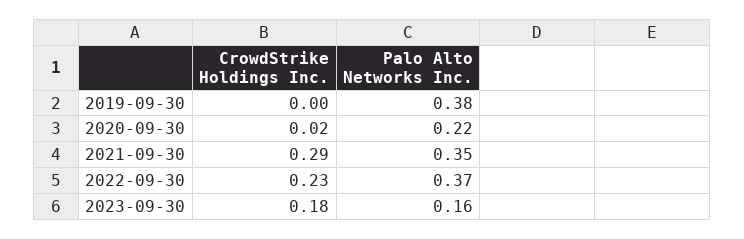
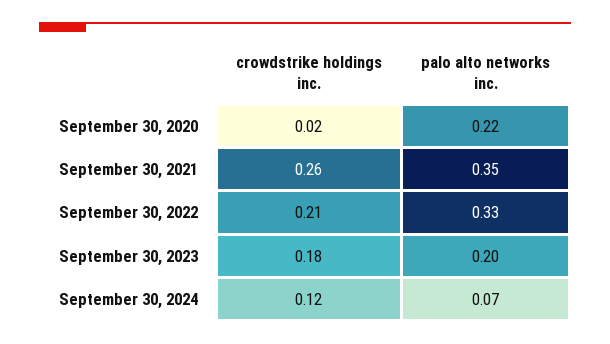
CrowdStrike Holdings Inc., 2019-09-30: 0 -> none
Palo Alto Networks Inc., 2019-09-30: 0.38 -> none
CrowdStrike Holdings Inc., 2021-09-30: 0.29 -> 0.26
CrowdStrike Holdings Inc., 2022-09-30: 0.23 -> 0.21
Palo Alto Networks Inc., 2022-09-30: 0.37 -> 0.33
Palo Alto Networks Inc., 2023-09-30: 0.16 -> 0.2
CrowdStrike Holdings Inc., September 30, 2024: none -> 0.12
Palo Alto Networks Inc., September 30, 2024: none -> 0.07

